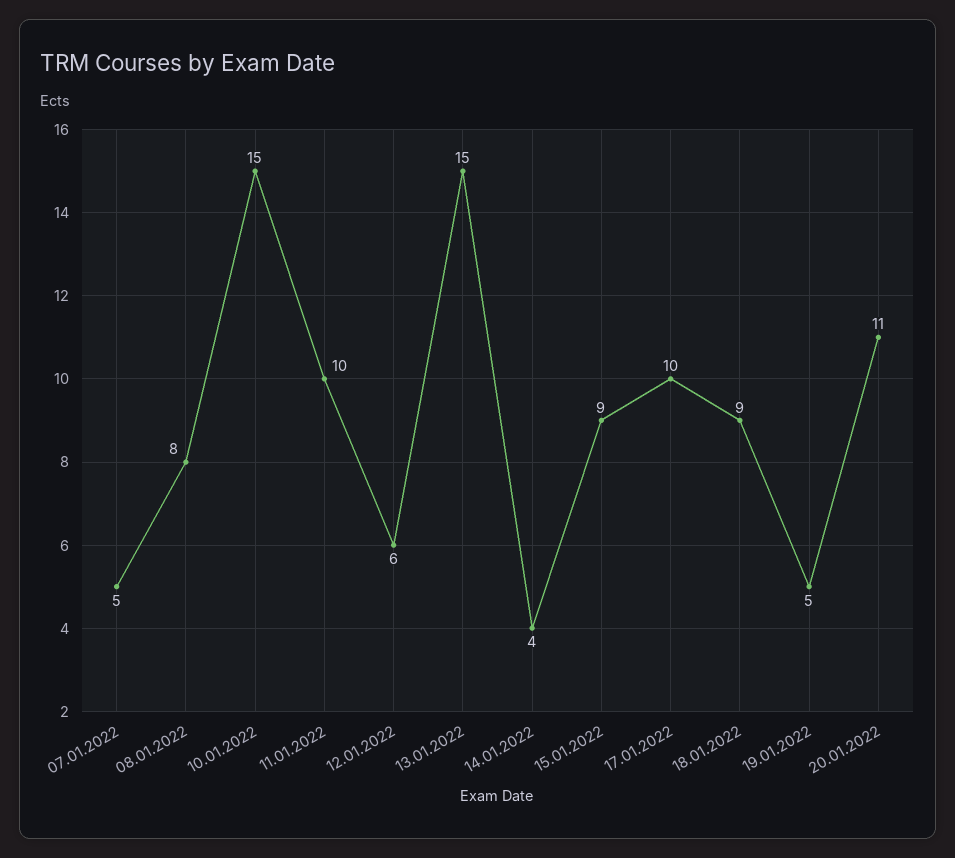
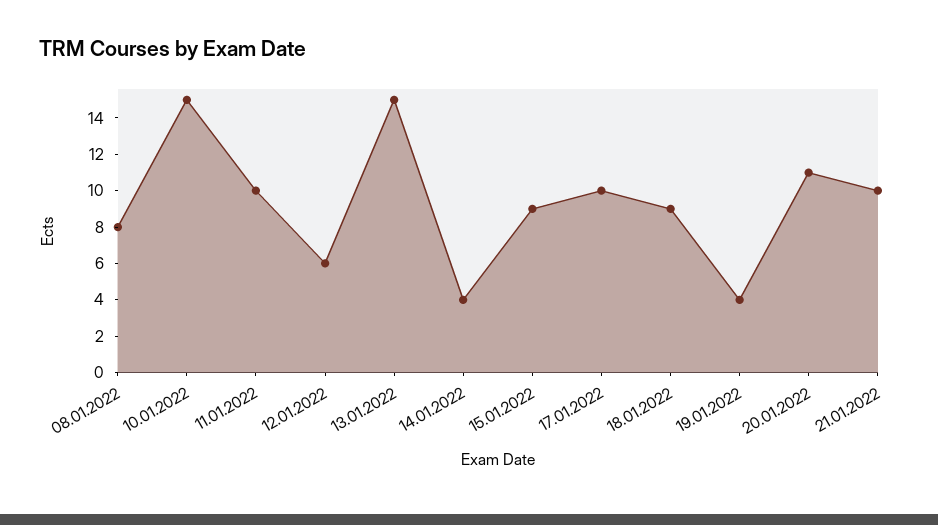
07.01.2022: 5 -> none
19.01.2022: 5 -> 4
21.01.2022: none -> 10

